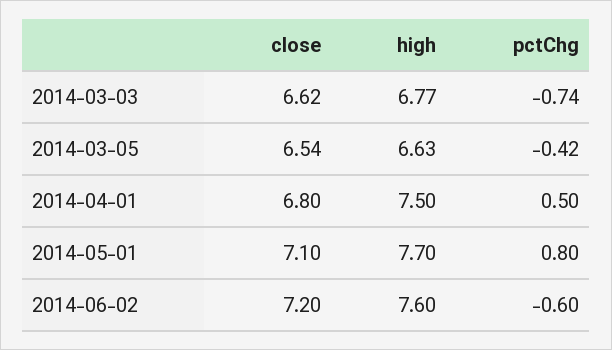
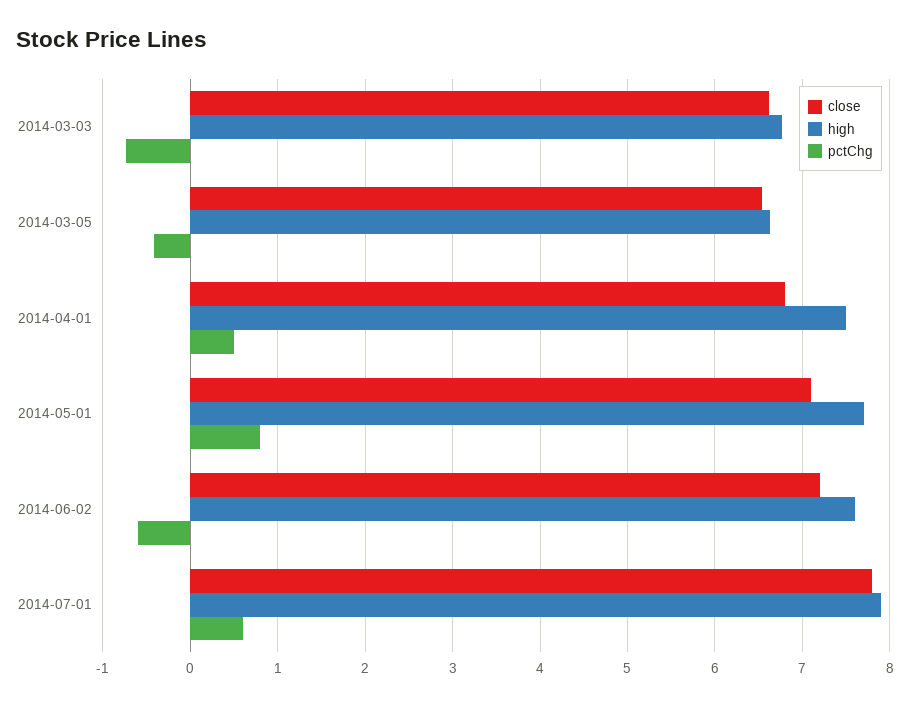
close, 2014-07-01: none -> 7.8
high, 2014-07-01: none -> 7.9
pctChg, 2014-07-01: none -> 0.6

